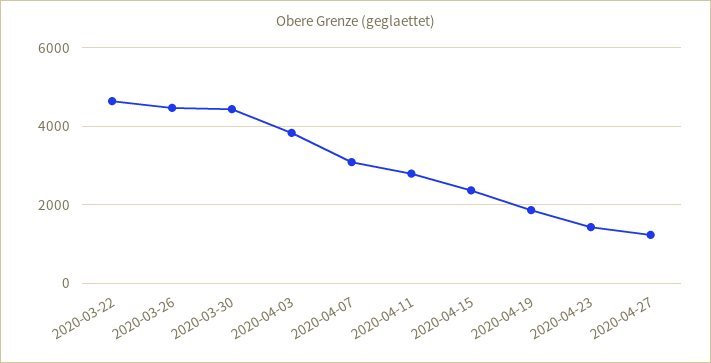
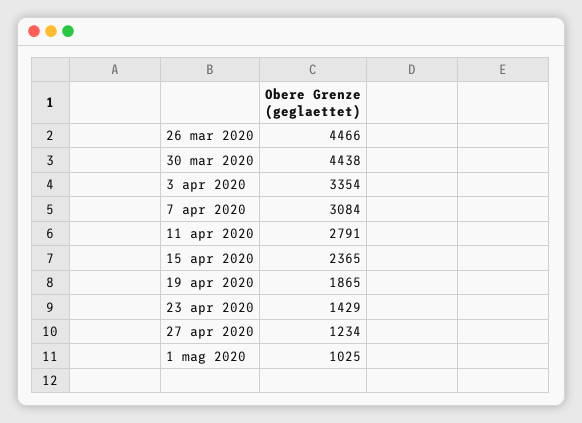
2020-03-22: 4600 -> none
2020-04-03: 3800 -> 3354
1 mag 2020: none -> 1025

